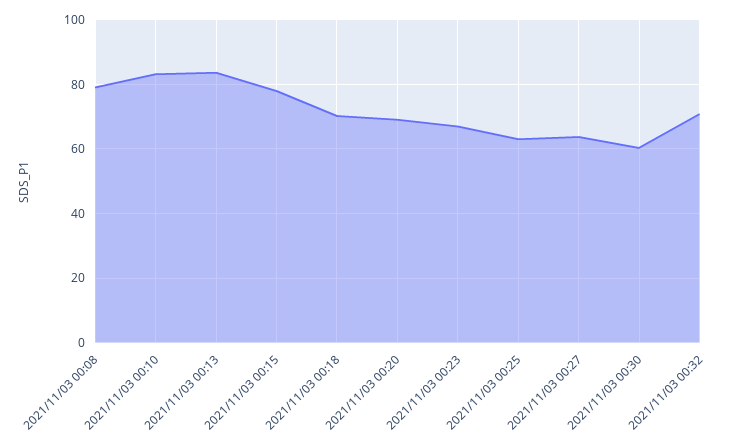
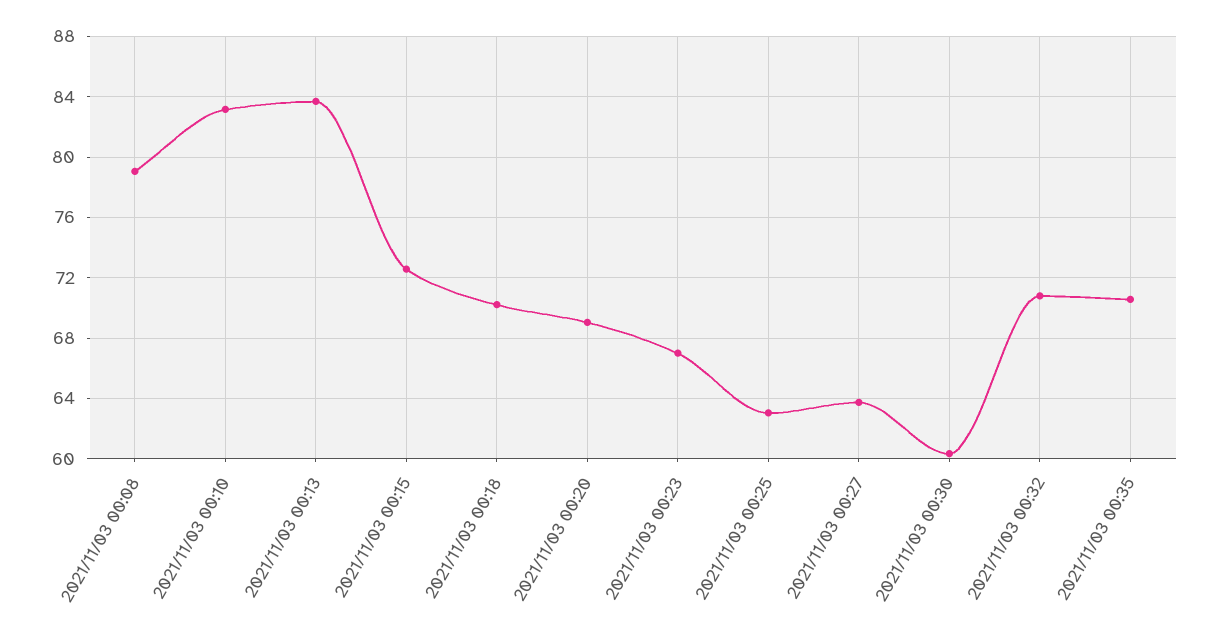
2021/11/03 00:15: 78 -> 72.5
2021/11/03 00:35: none -> 70.5

